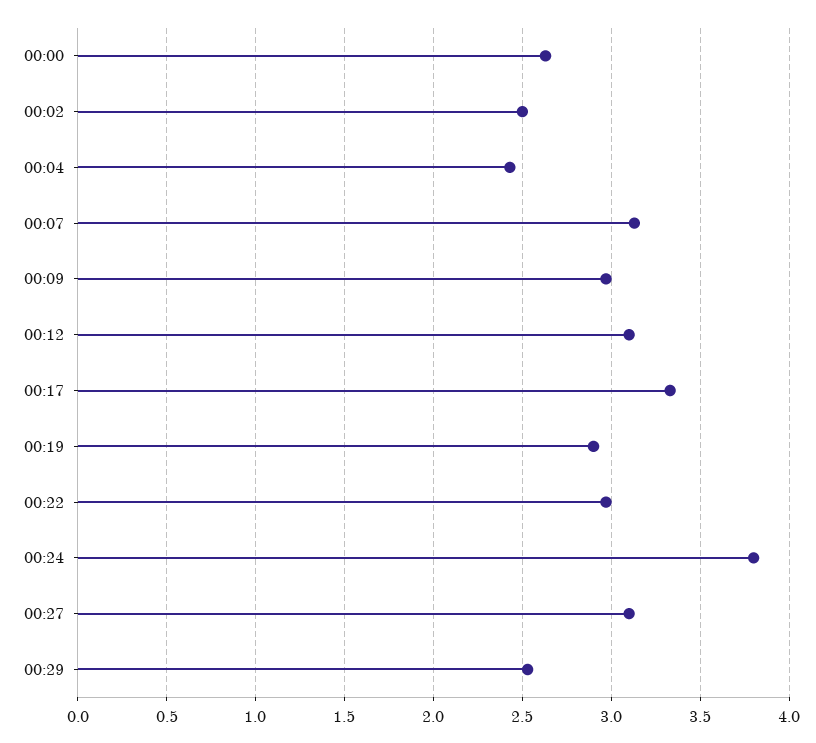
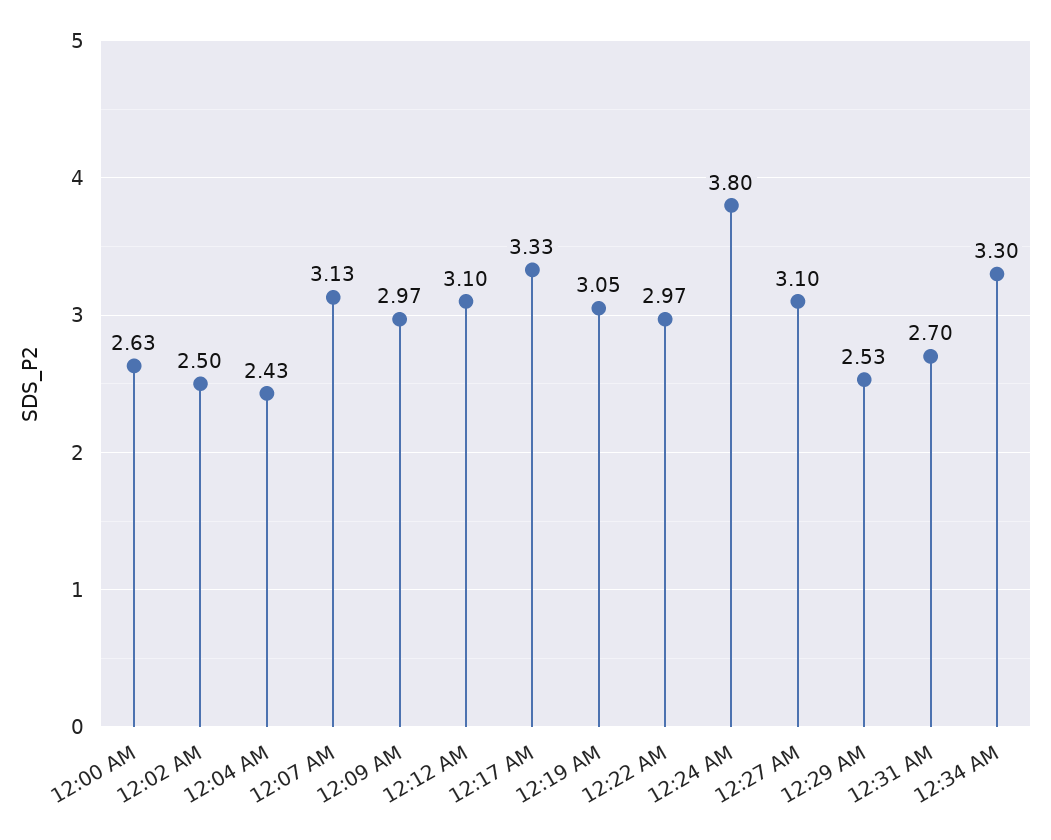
00:19: 2.9 -> 3.05
12:31 AM: none -> 2.7
12:34 AM: none -> 3.3

